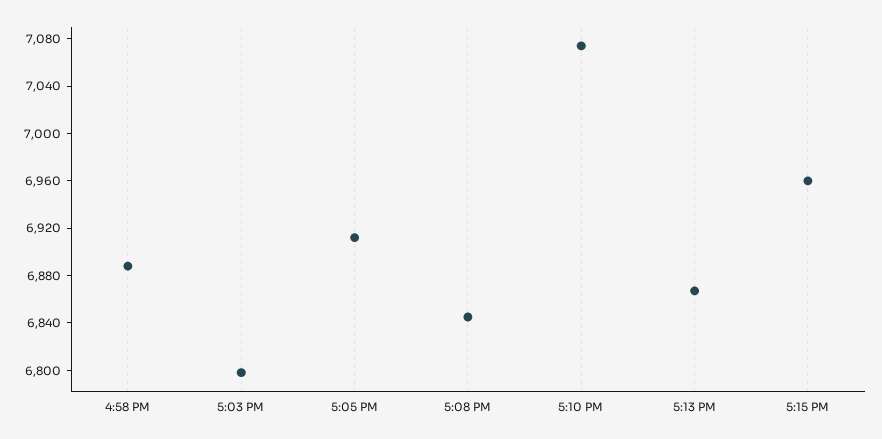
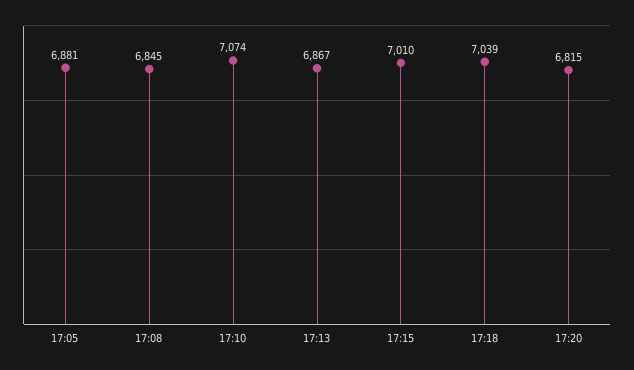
4:58 PM: 6890 -> none
5:03 PM: 6800 -> none
5:05 PM: 6910 -> 6881
5:15 PM: 6960 -> 7010
17:18: none -> 7039
17:20: none -> 6815

